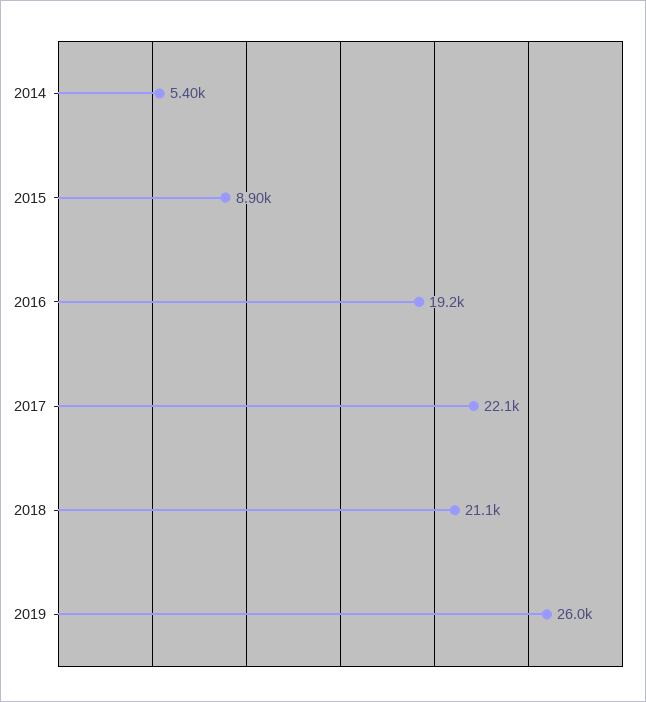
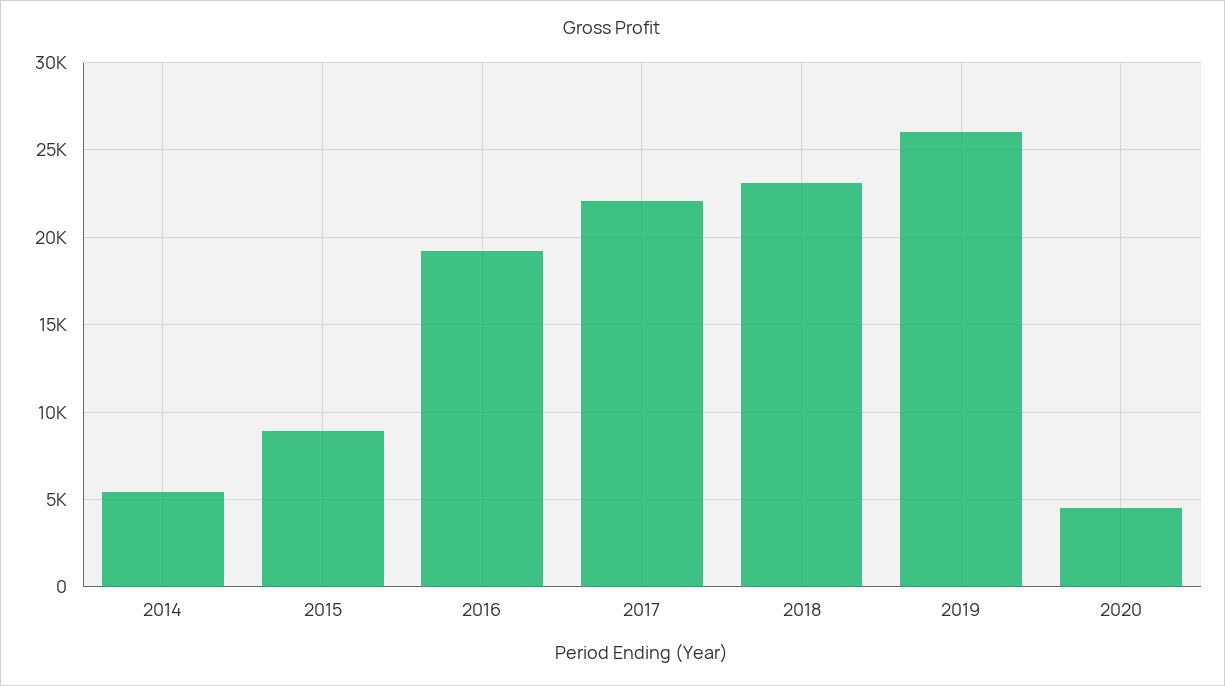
2018: 21100 -> 23000
2020: none -> 4500

